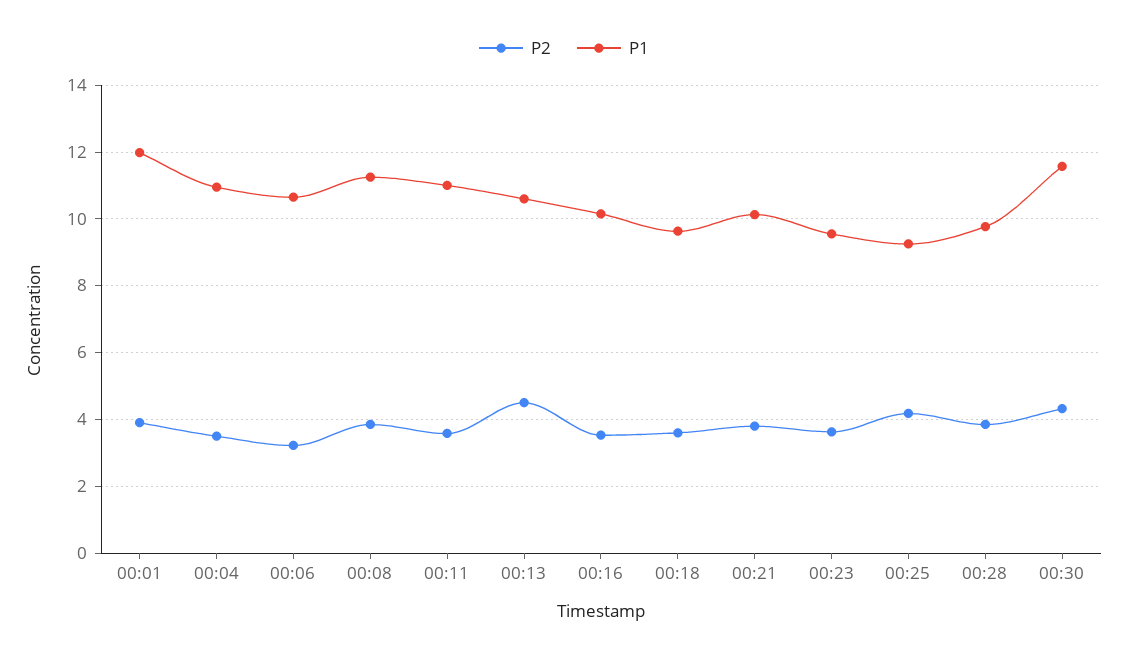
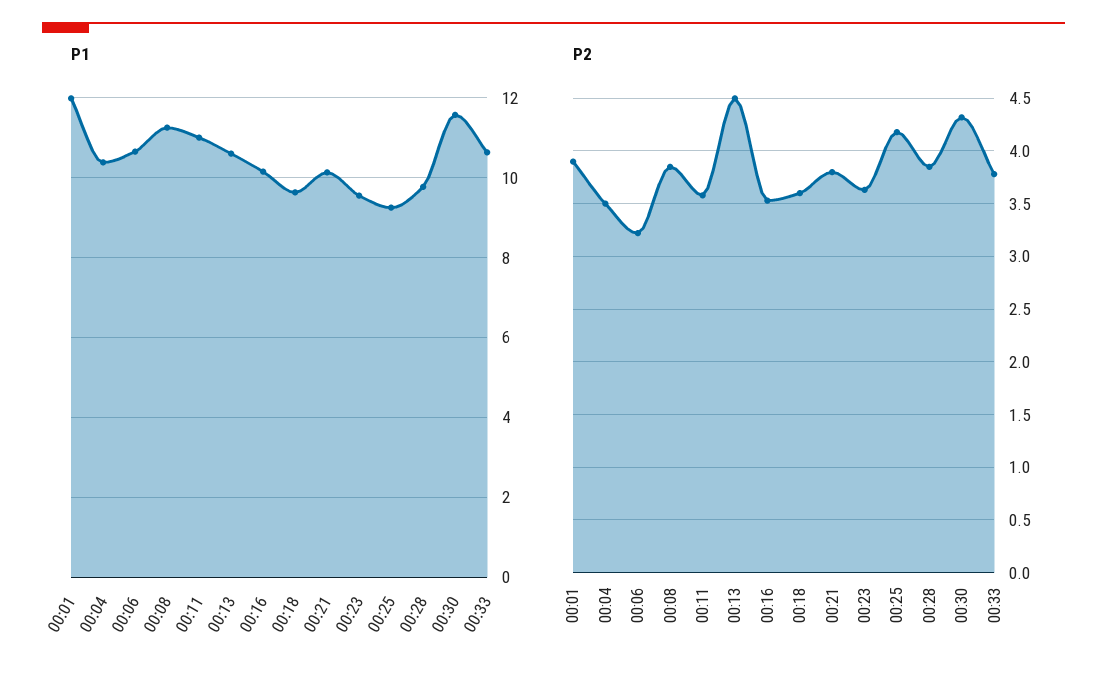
P1, 00:04: 11 -> 10.4
P1, 00:33: none -> 10.6
P2, 00:33: none -> 3.8

